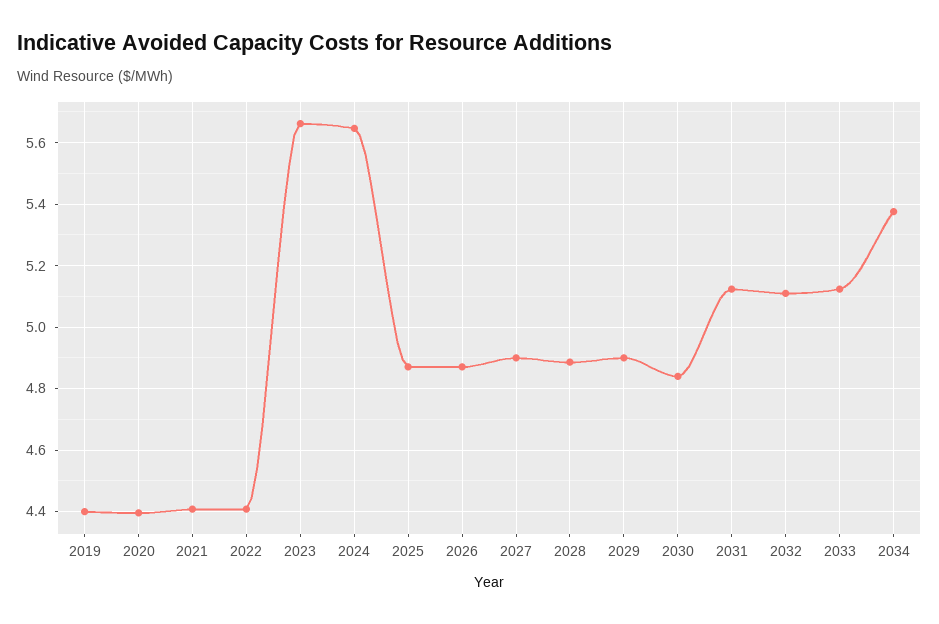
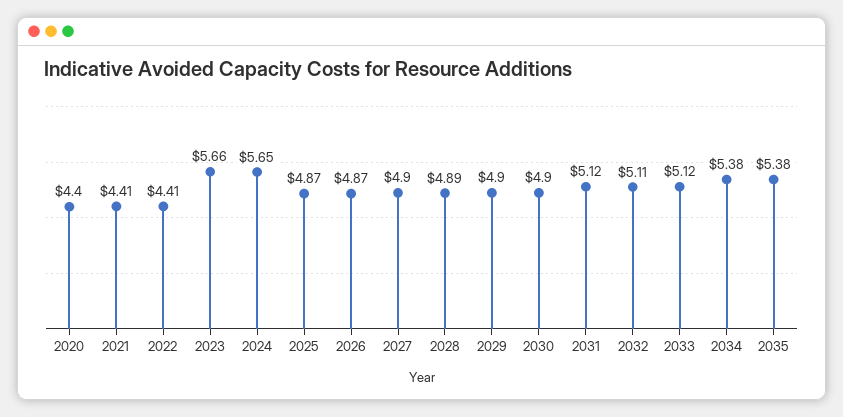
2019: 4.4 -> none
2030: 4.84 -> 4.9
2035: none -> 5.38

